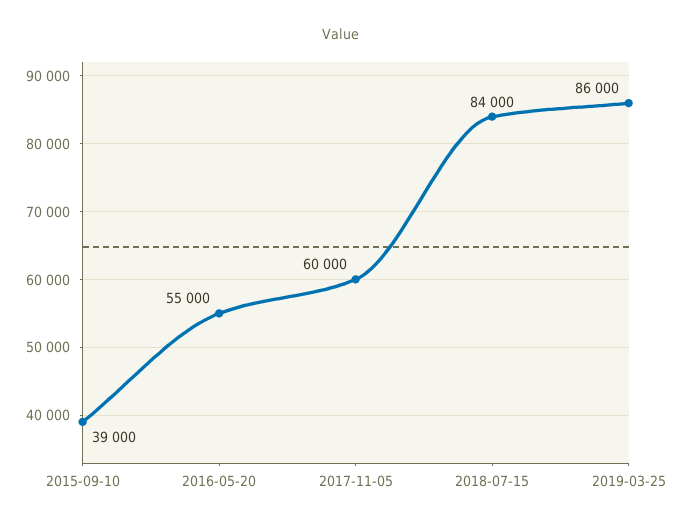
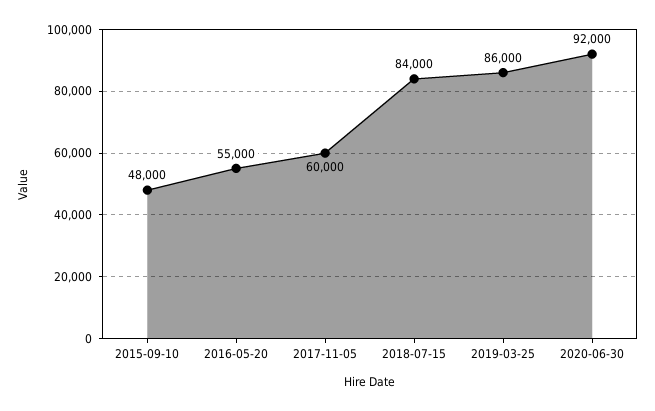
2015-09-10: 39000 -> 48000
2020-06-30: none -> 92000

